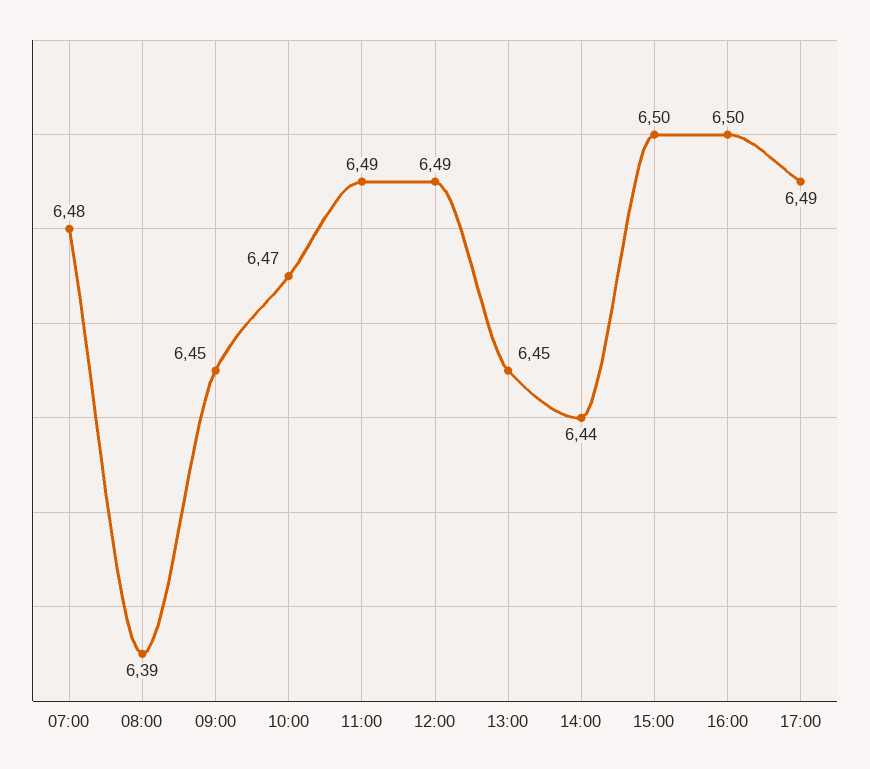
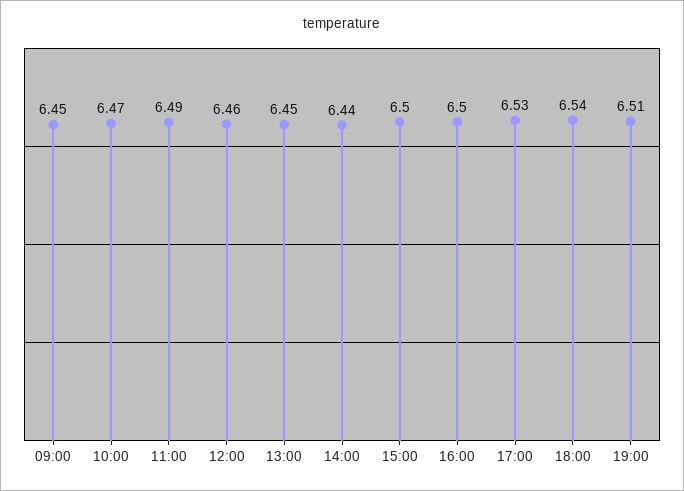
07:00: 6.48 -> none
08:00: 6.39 -> none
12:00: 6.49 -> 6.46
17:00: 6.49 -> 6.53
18:00: none -> 6.54
19:00: none -> 6.51

